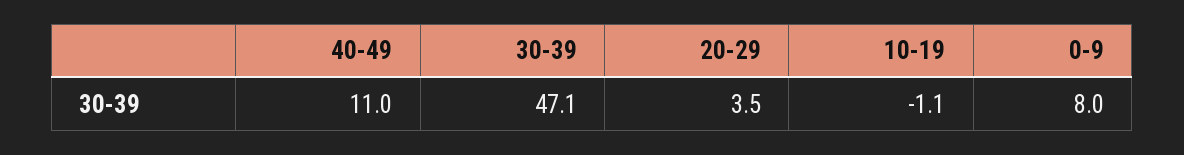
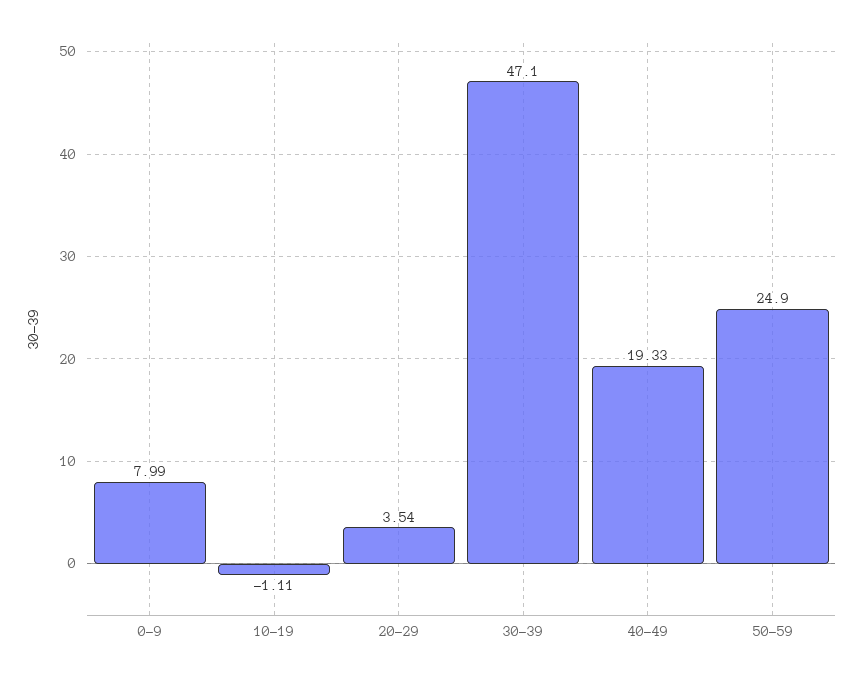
40-49: 11 -> 19.33
50-59: none -> 24.9

